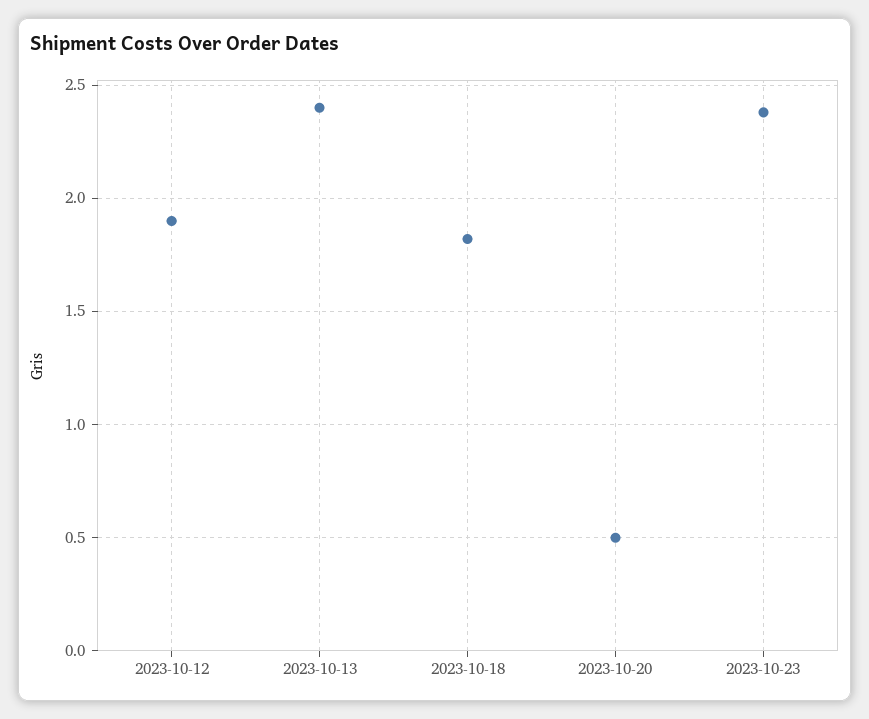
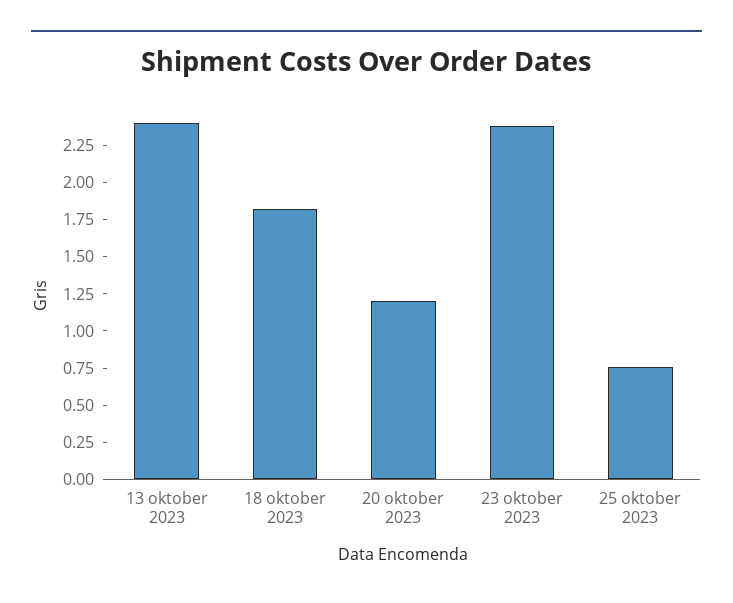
2023-10-12: 1.9 -> none
2023-10-20: 0.5 -> 1.25
25 oktober 2023: none -> 0.75

